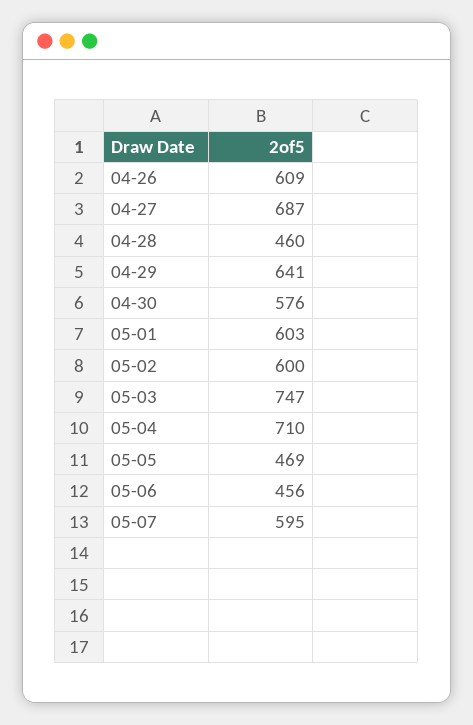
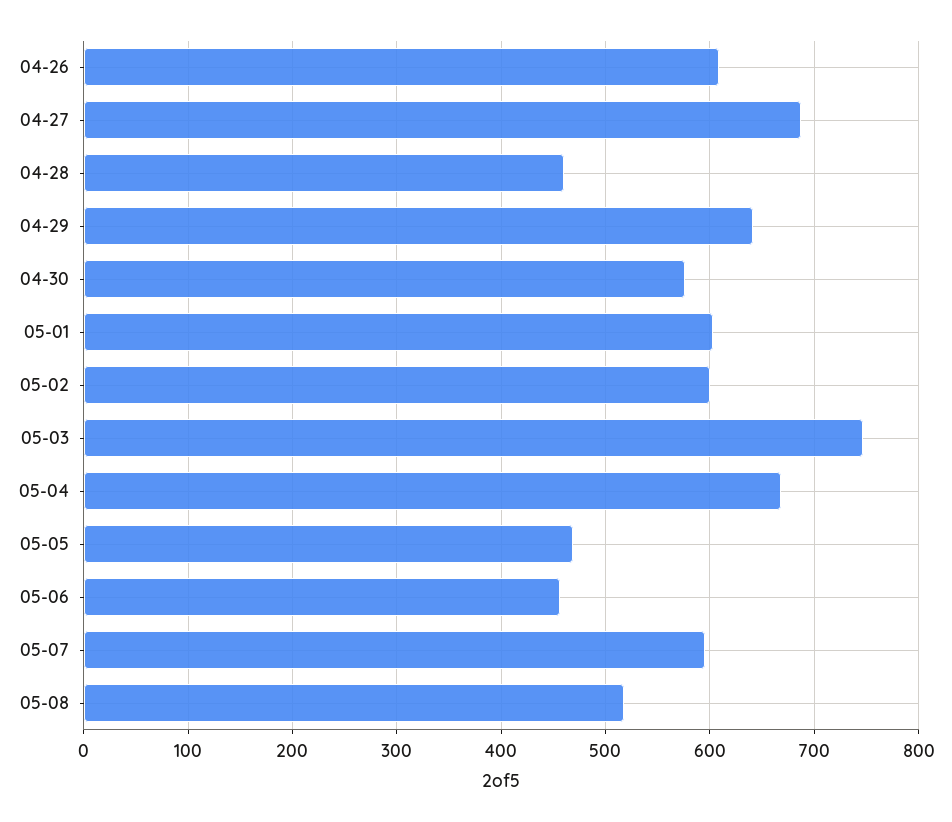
05-04: 710 -> 670
05-08: none -> 520

